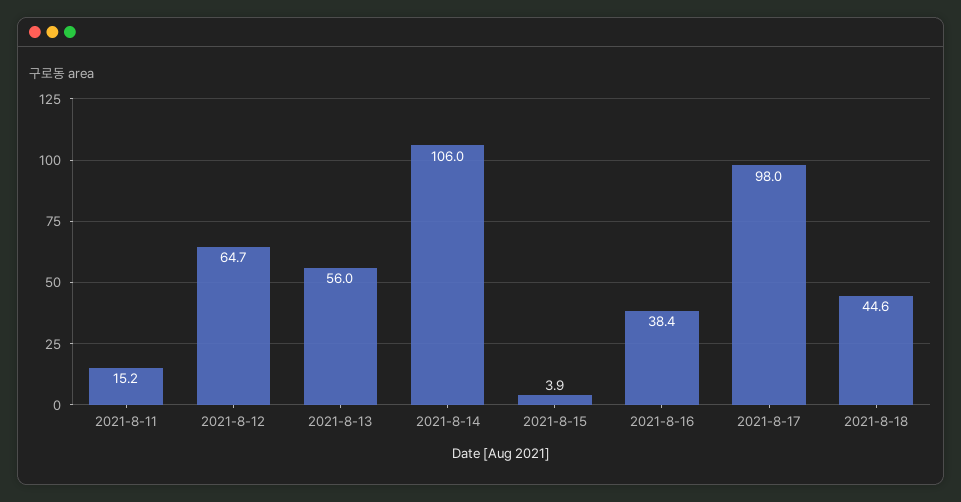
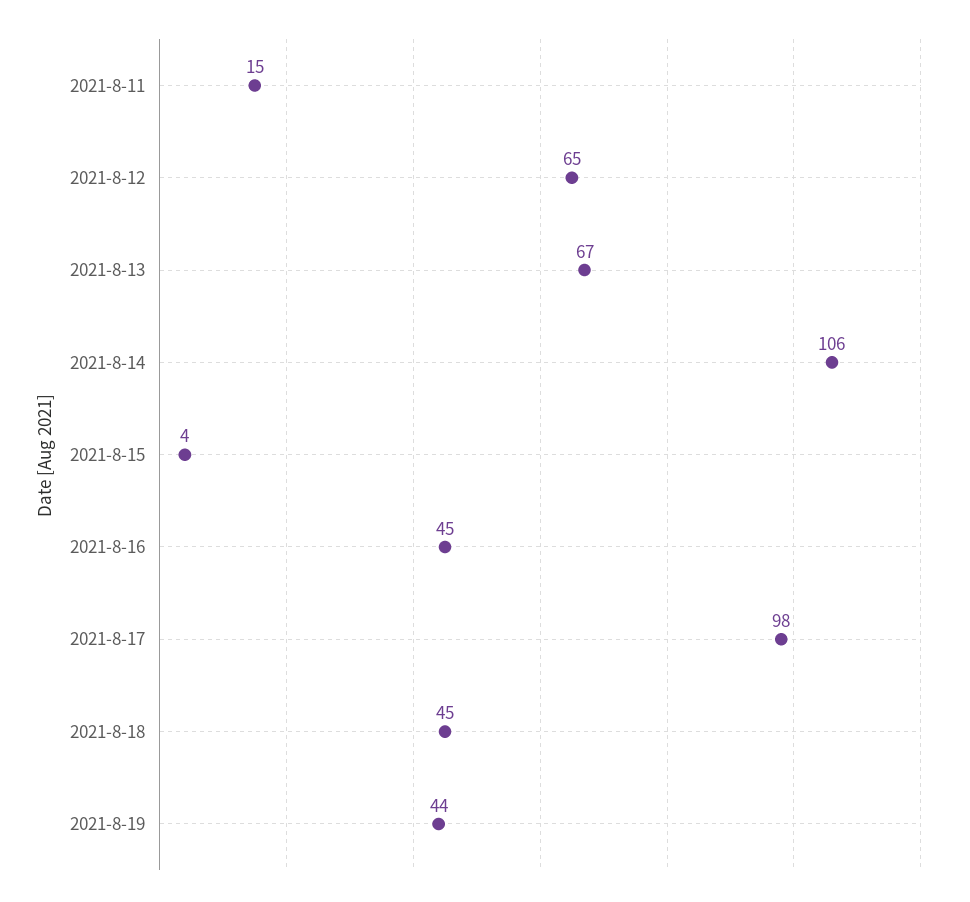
2021-8-13: 56 -> 67
2021-8-16: 38.4 -> 45
2021-8-19: none -> 44

